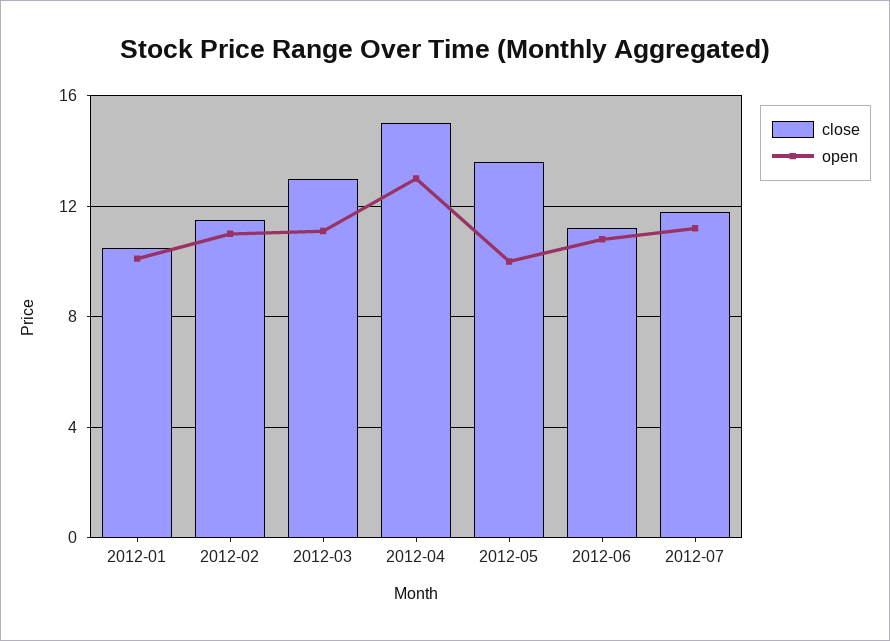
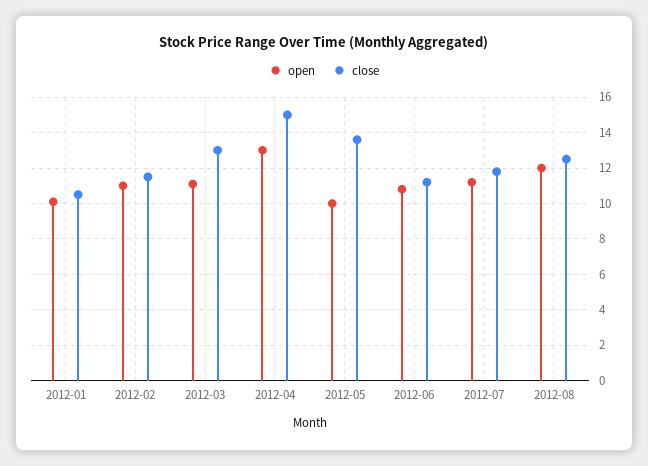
open, 2012-08: none -> 12
close, 2012-08: none -> 12.5

